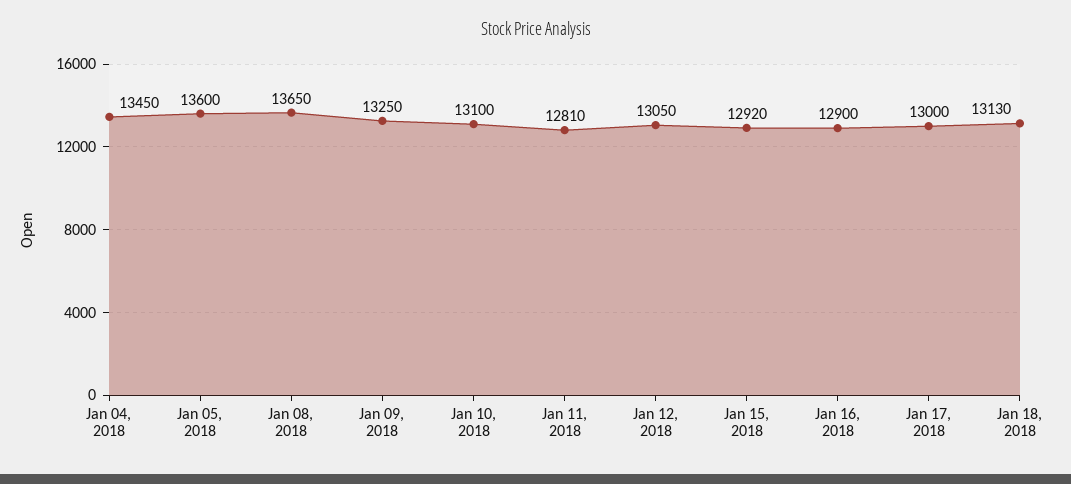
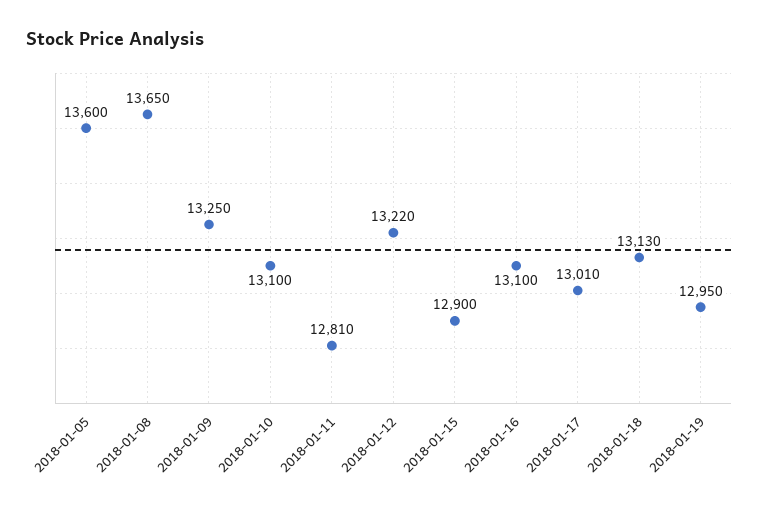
Jan 04, 2018: 13450 -> none
Jan 12, 2018: 13050 -> 13220
Jan 15, 2018: 12920 -> 12900
Jan 16, 2018: 12900 -> 13100
Jan 17, 2018: 13000 -> 13010
2018-01-19: none -> 12950

